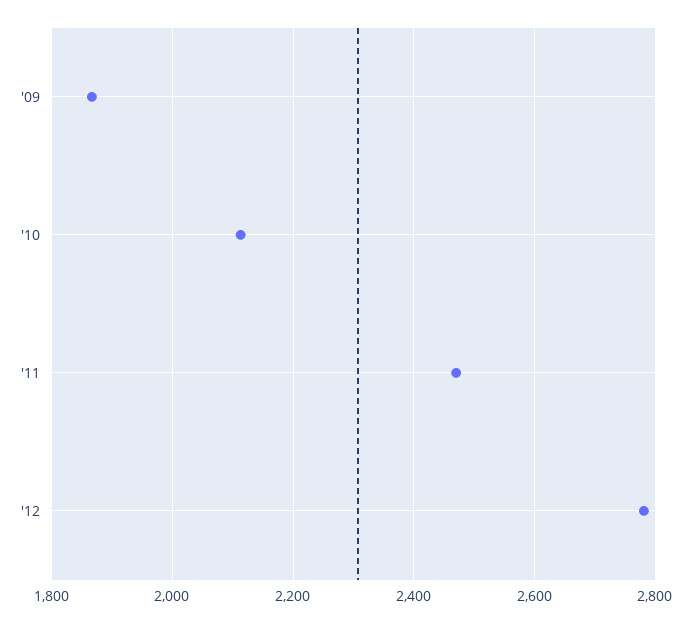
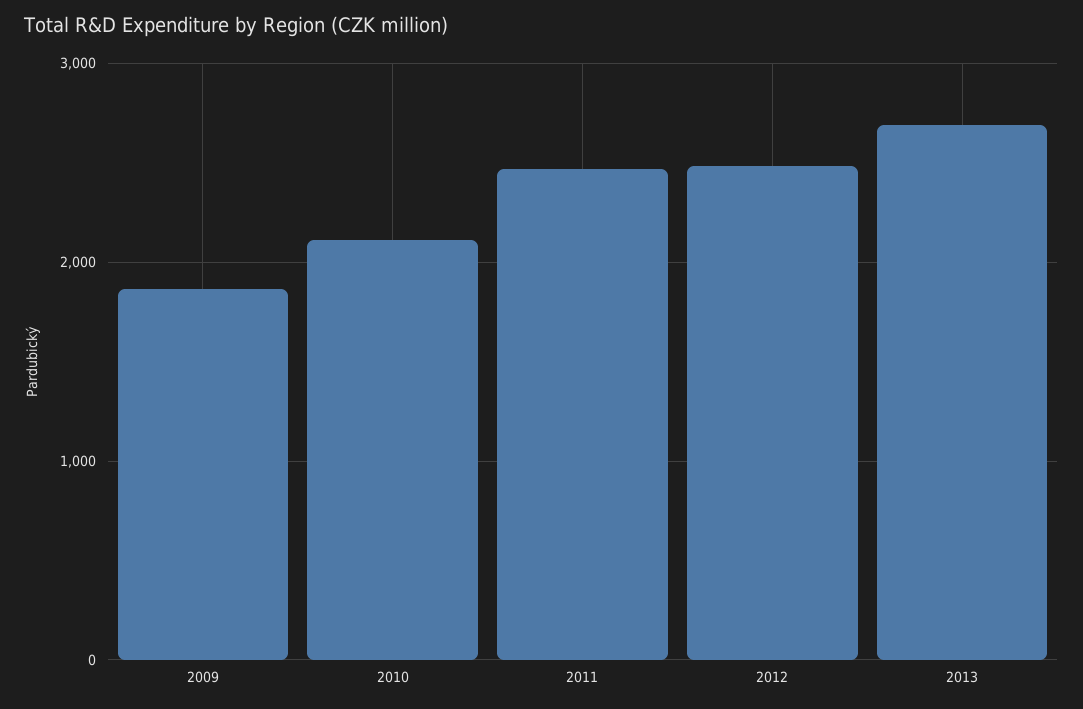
'12: 2780 -> 2500
2013: none -> 2700

